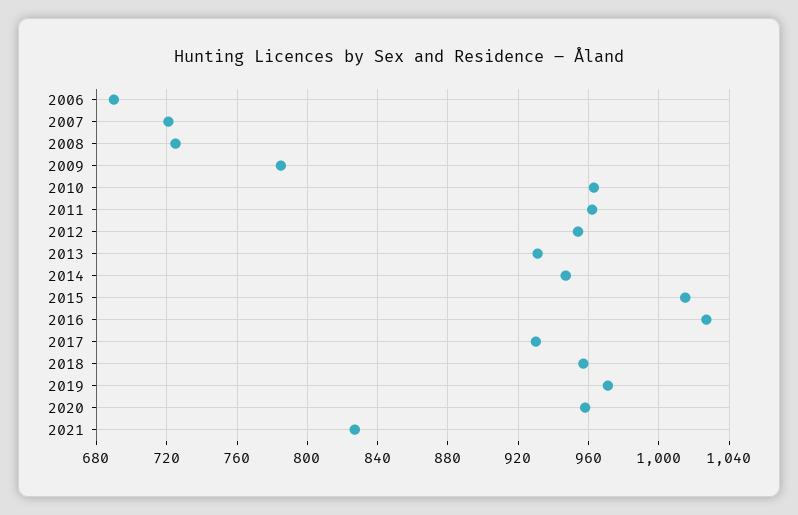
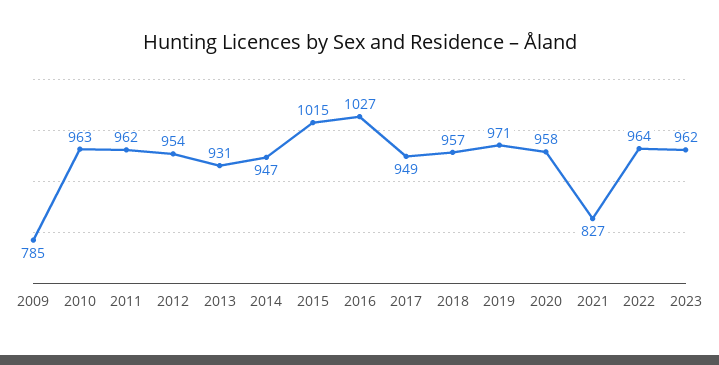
2006: 690 -> none
2007: 720 -> none
2008: 725 -> none
2017: 930 -> 949
2022: none -> 964
2023: none -> 962

